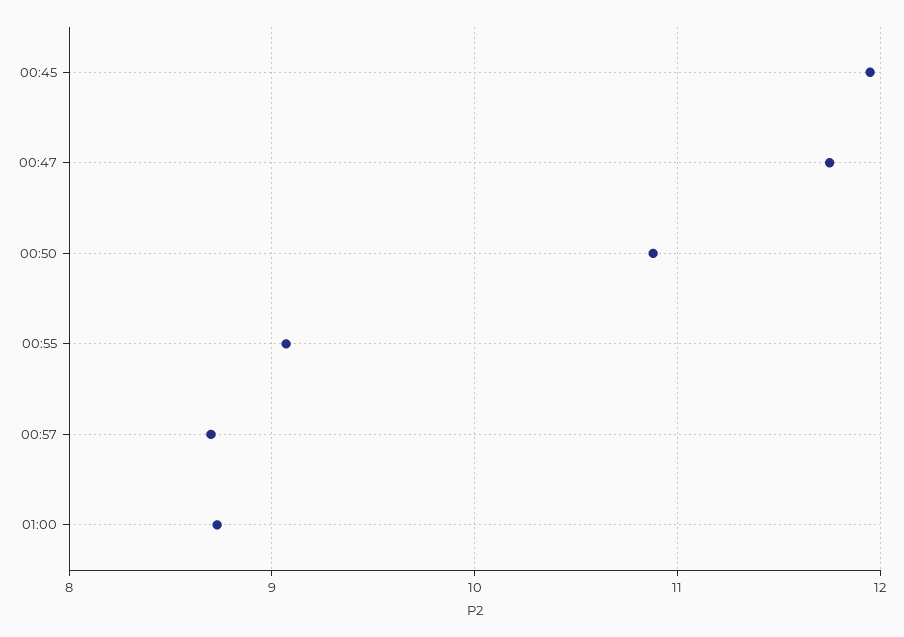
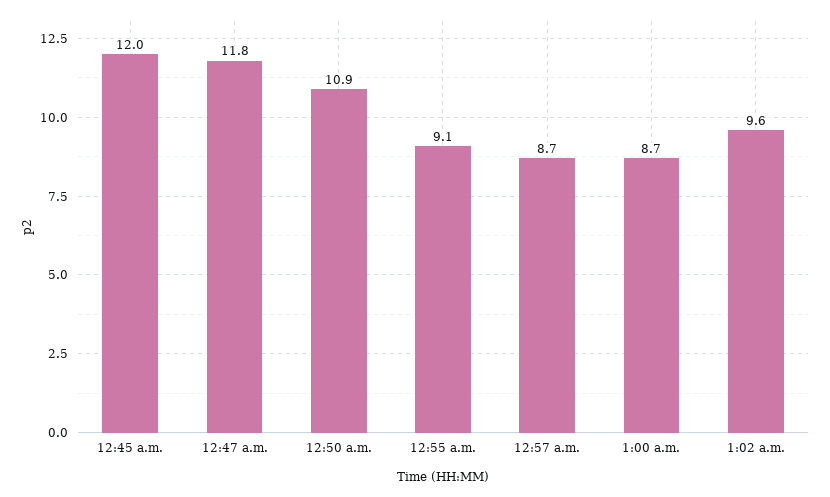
1:02 a.m.: none -> 9.6

